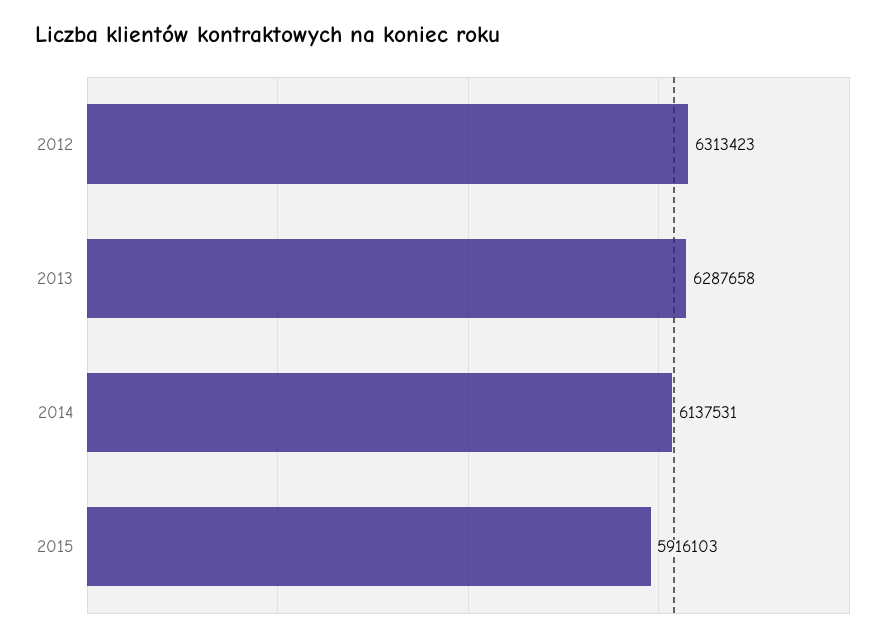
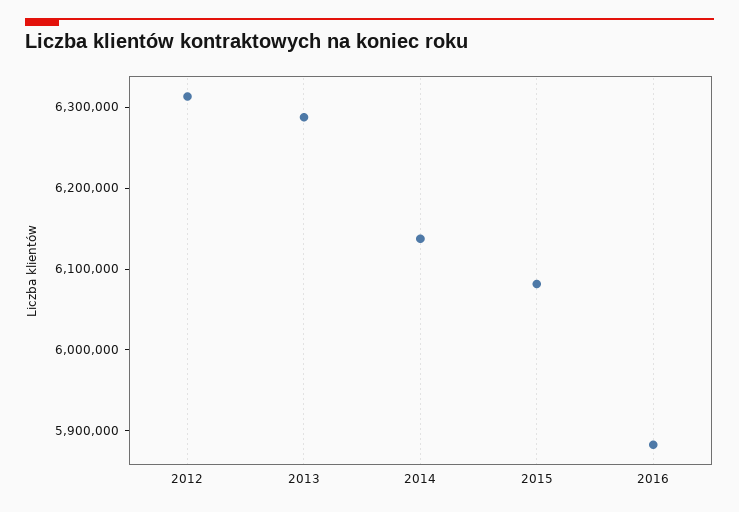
2015: 5916103 -> 6080000
2016: none -> 5880000

